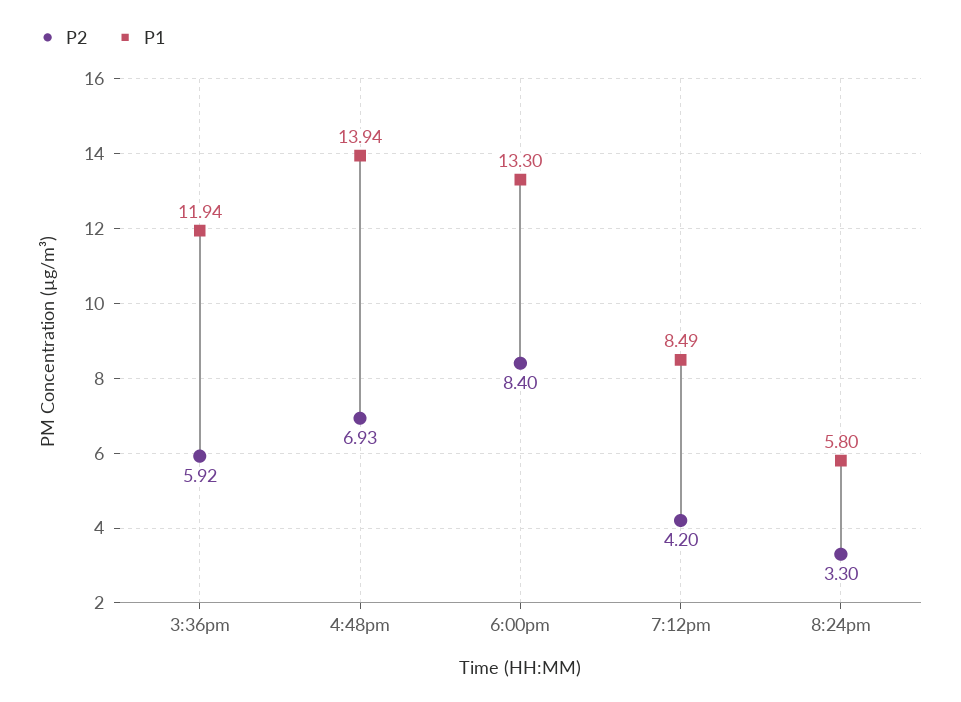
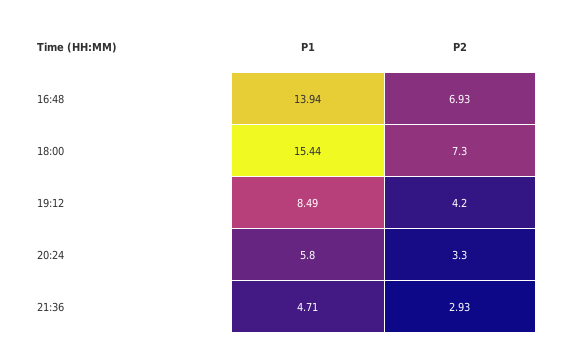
P2, 3:36pm: 5.92 -> none
P1, 3:36pm: 11.94 -> none
P2, 6:00pm: 8.4 -> 7.3
P1, 6:00pm: 13.3 -> 15.44
P1, 21:36: none -> 4.71
P2, 21:36: none -> 2.93

